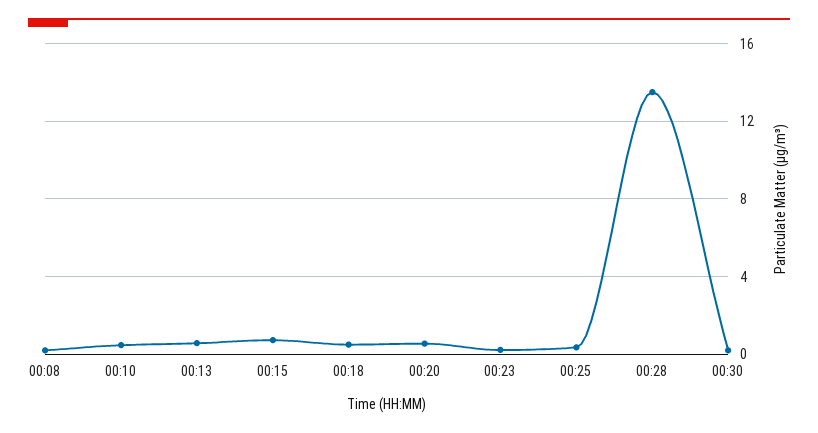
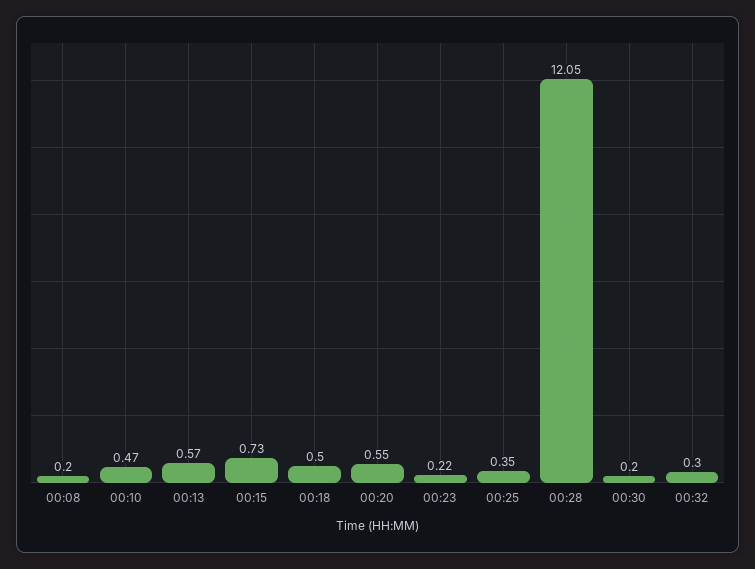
00:28: 13.5 -> 12.05
00:32: none -> 0.3

